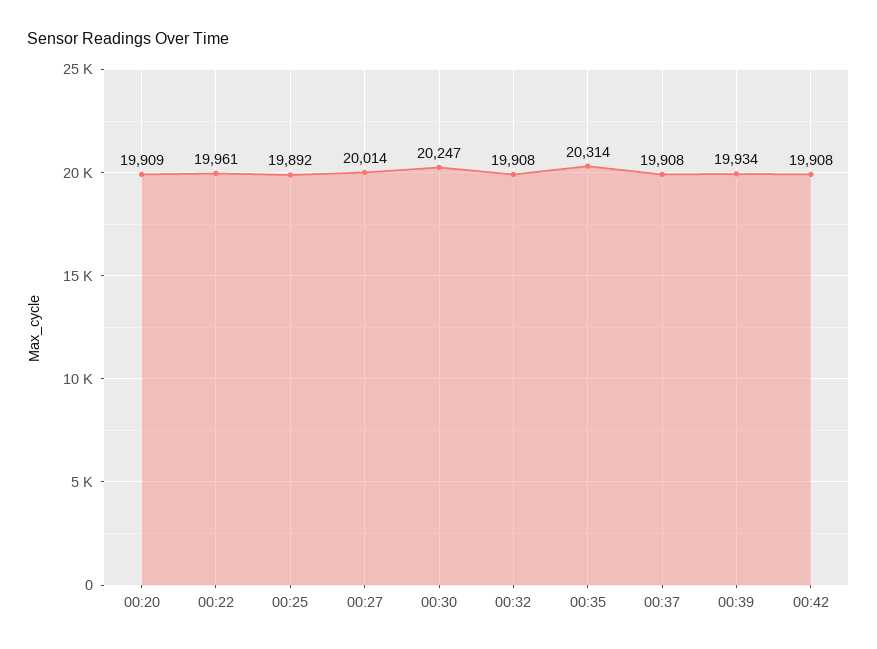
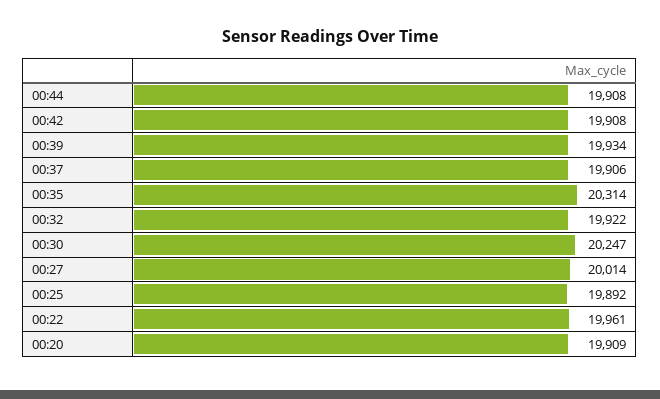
00:32: 19908 -> 19922
00:37: 19908 -> 19906
00:44: none -> 19908

